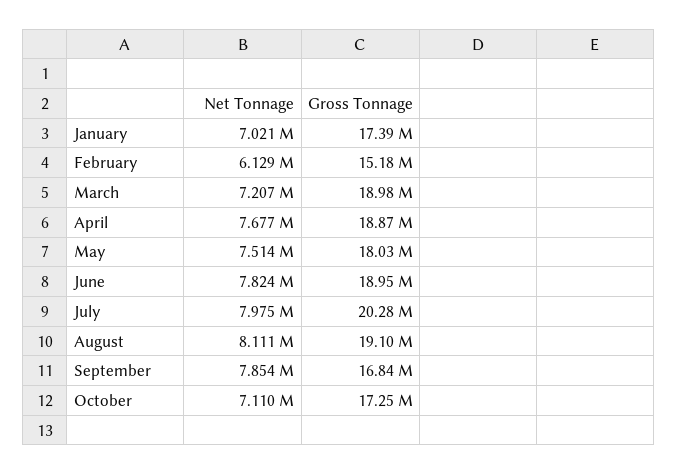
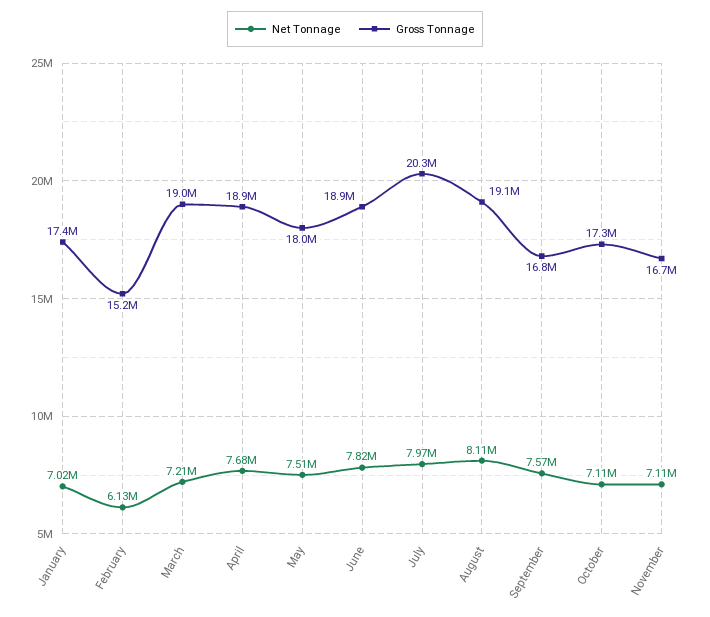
Net Tonnage, September: 7854000 -> 7570000
Net Tonnage, November: none -> 7110000
Gross Tonnage, November: none -> 16700000

